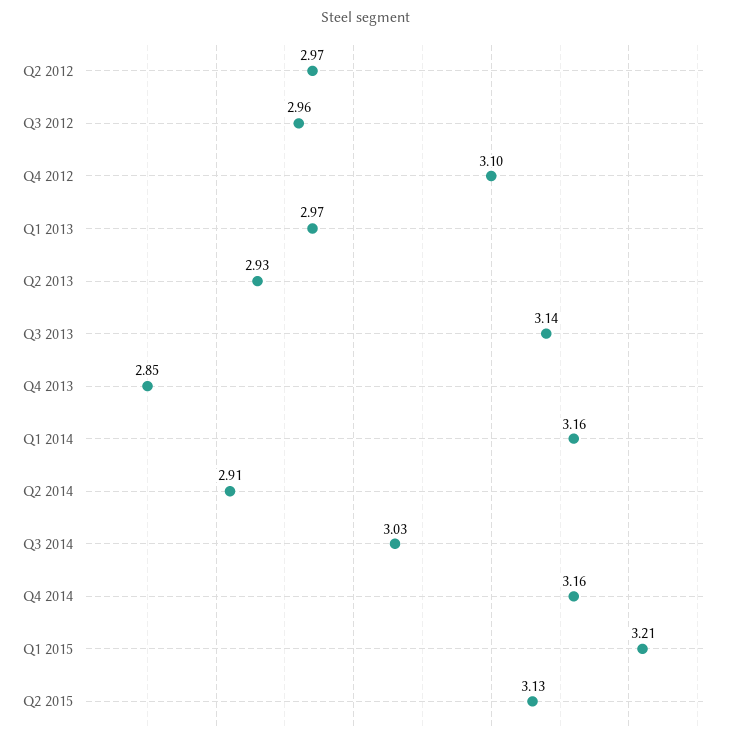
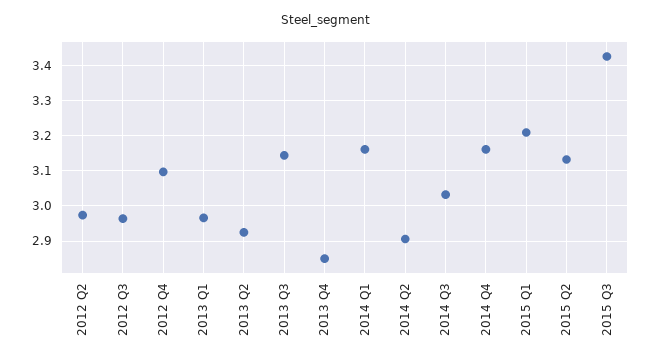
2015 Q3: none -> 3.42

